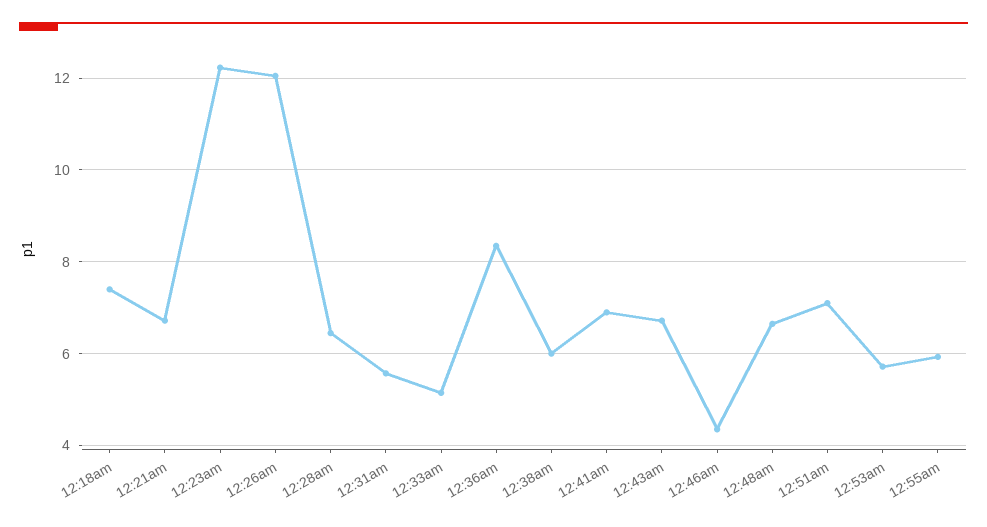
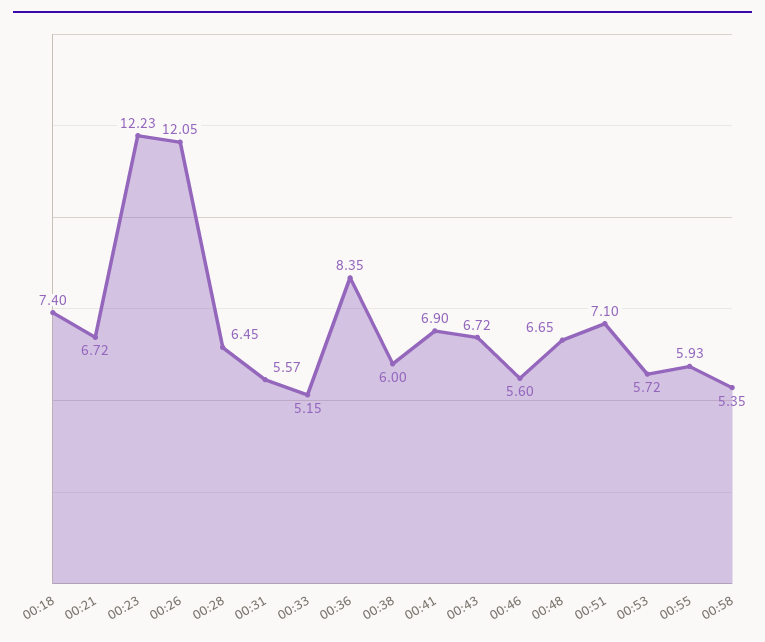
12:46am: 4.4 -> 5.6
00:58: none -> 5.35

